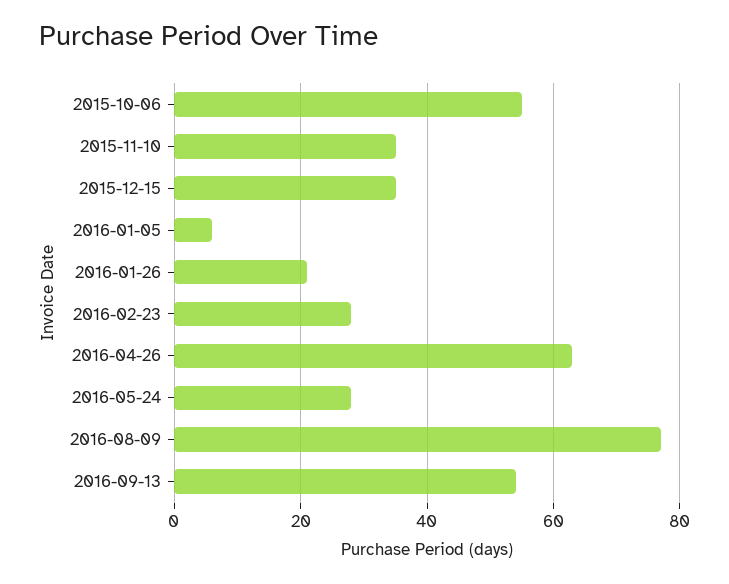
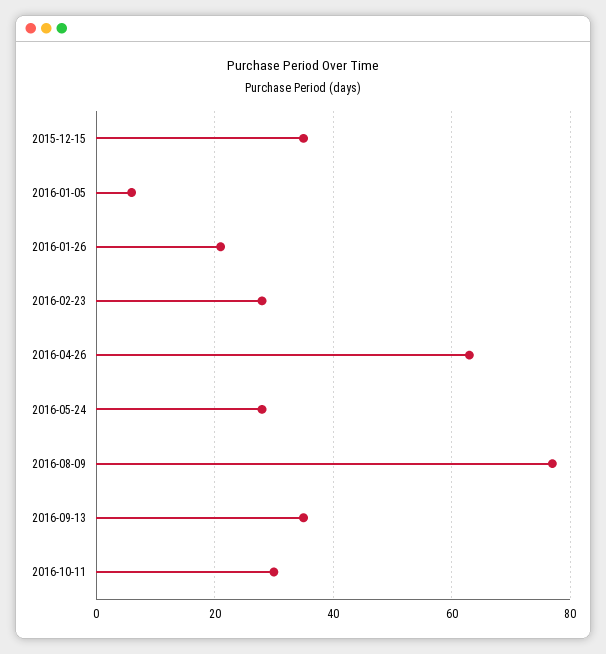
2015-10-06: 55 -> none
2015-11-10: 35 -> none
2016-09-13: 55 -> 35
2016-10-11: none -> 30

